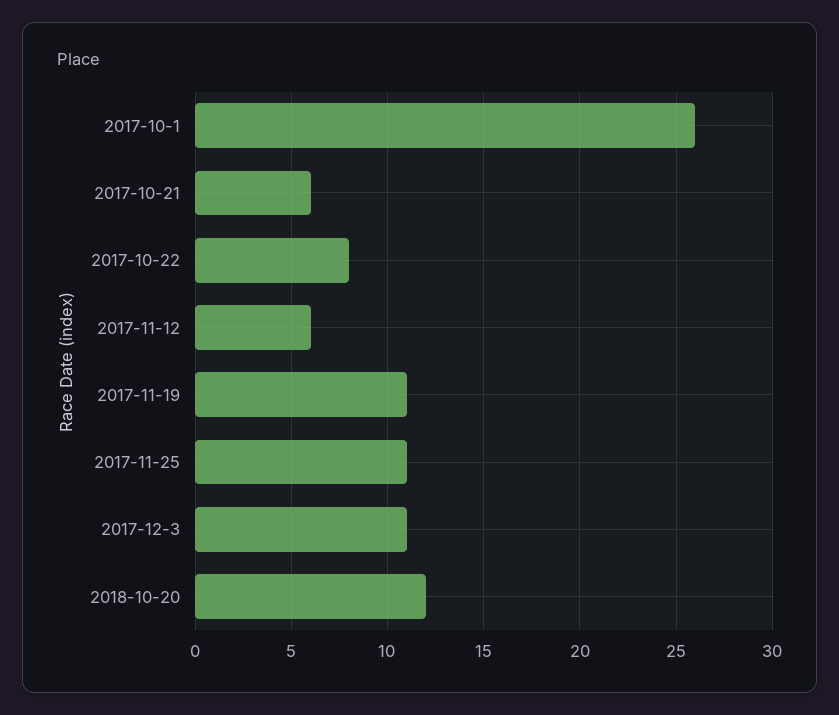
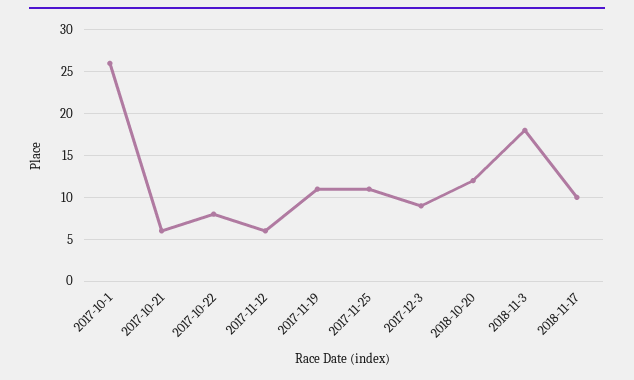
2017-12-3: 11 -> 9
2018-11-3: none -> 18
2018-11-17: none -> 10

